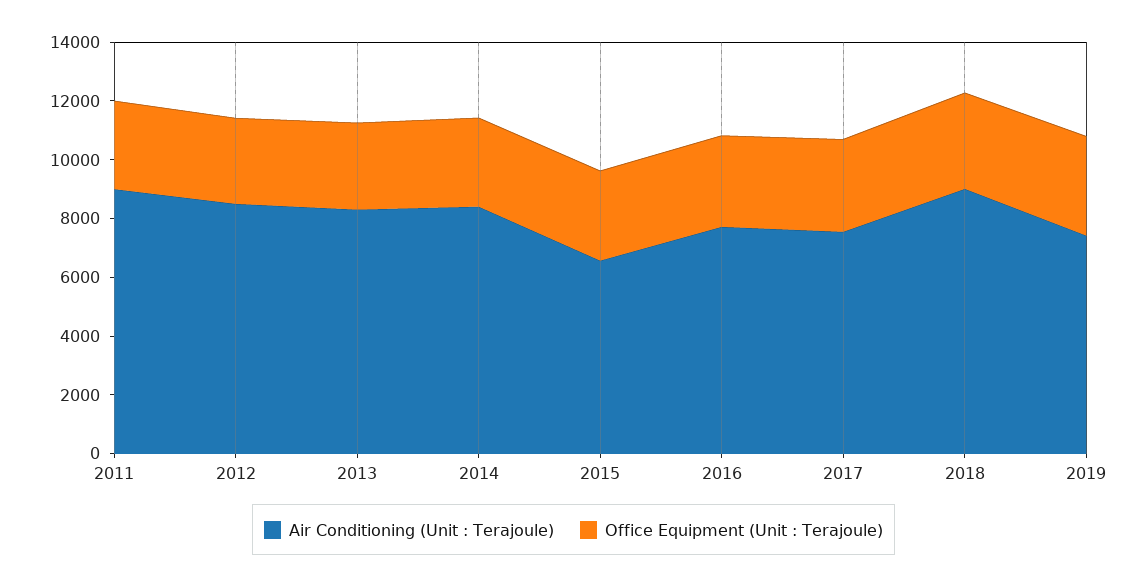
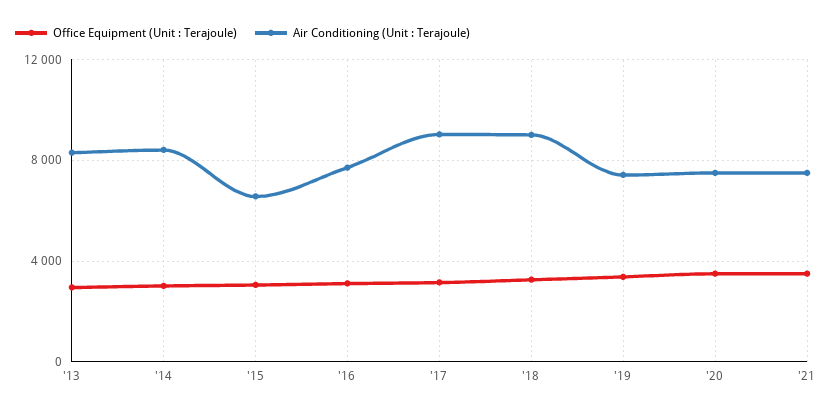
Air Conditioning (Unit : Terajoule), 2011: 9000 -> none
Office Equipment (Unit : Terajoule), 2011: 3000 -> none
Air Conditioning (Unit : Terajoule), 2012: 8500 -> none
Office Equipment (Unit : Terajoule), 2012: 3000 -> none
Air Conditioning (Unit : Terajoule), 2017: 7500 -> 9000
Office Equipment (Unit : Terajoule), '20: none -> 3500
Air Conditioning (Unit : Terajoule), '20: none -> 7500
Office Equipment (Unit : Terajoule), '21: none -> 3500
Air Conditioning (Unit : Terajoule), '21: none -> 7500

